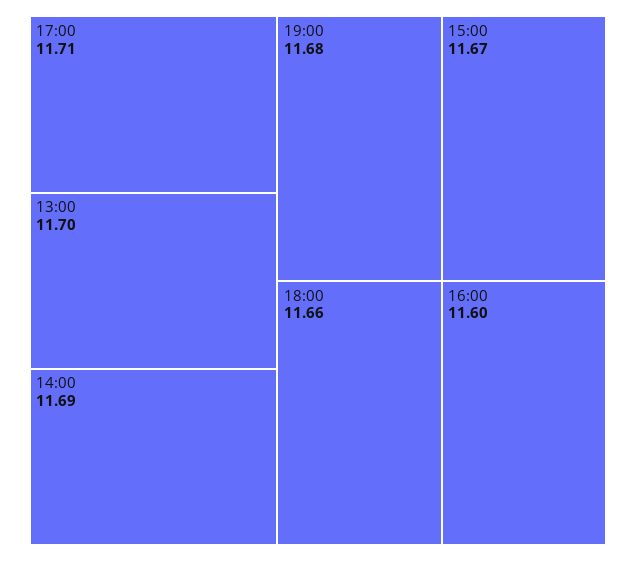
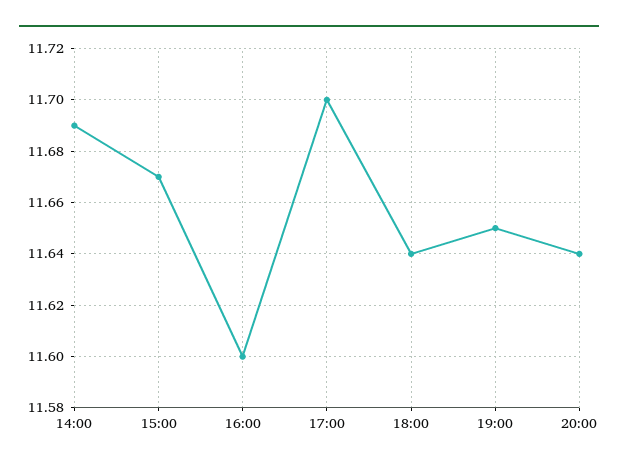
17:00: 11.71 -> 11.7
13:00: 11.7 -> none
19:00: 11.68 -> 11.65
18:00: 11.66 -> 11.64
20:00: none -> 11.64

